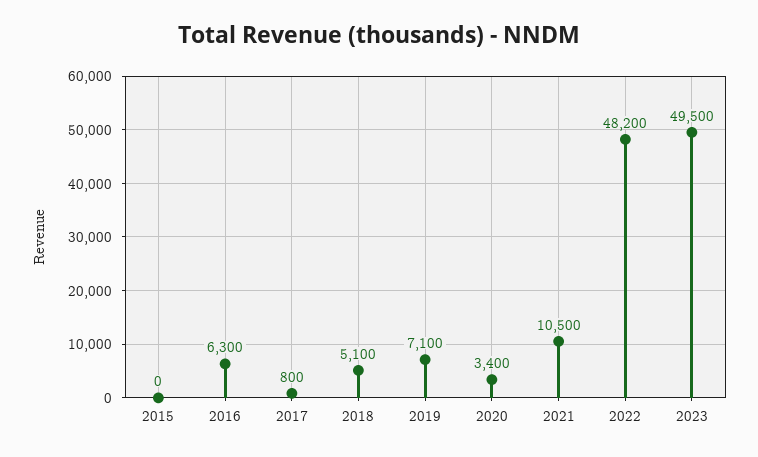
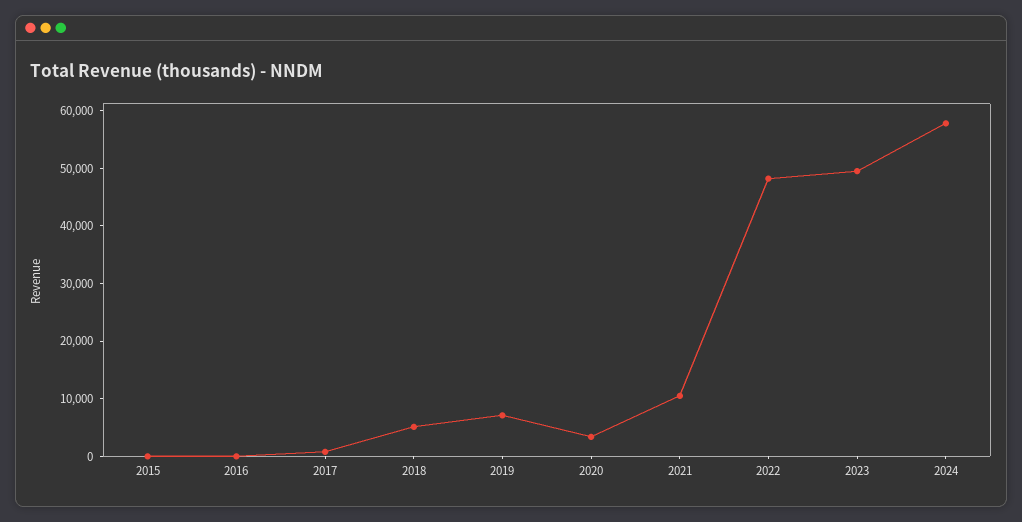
2016: 6300 -> 0
2024: none -> 58000

